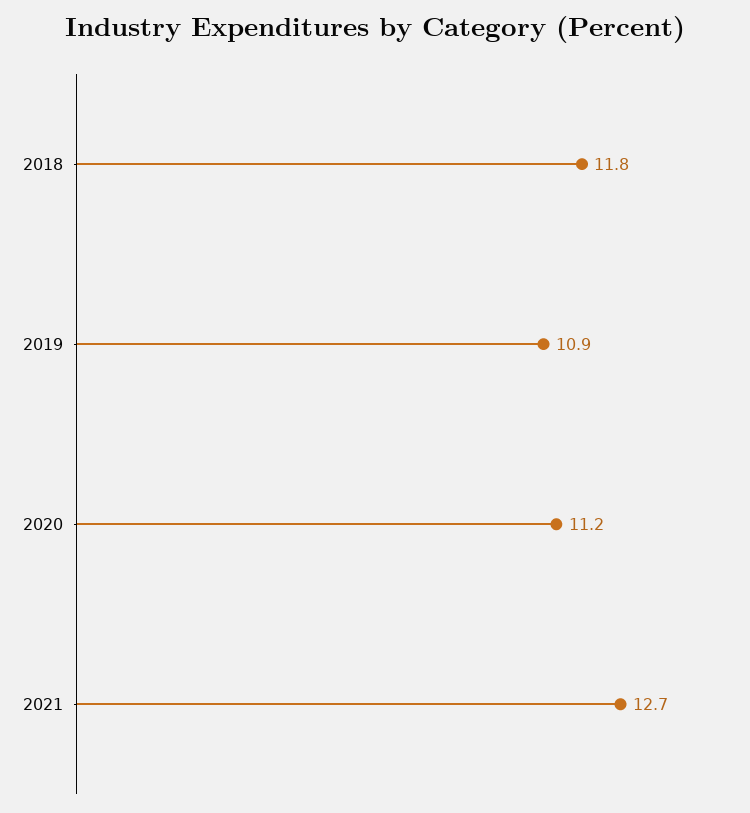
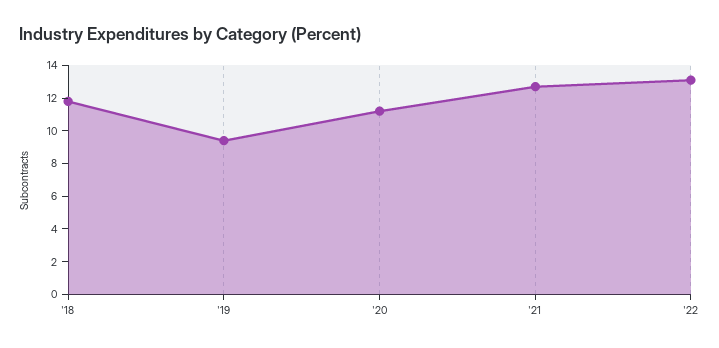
2019: 10.9 -> 9.5
'22: none -> 13

